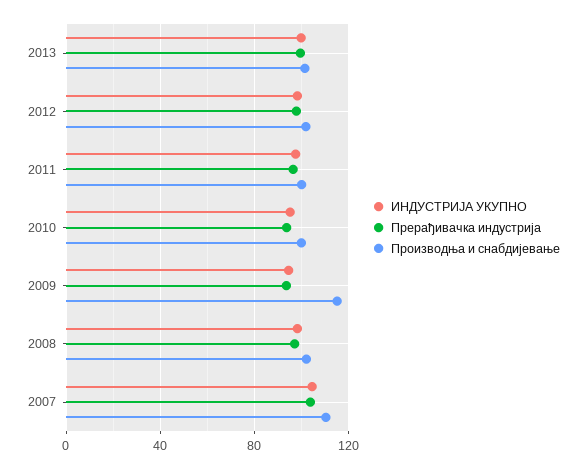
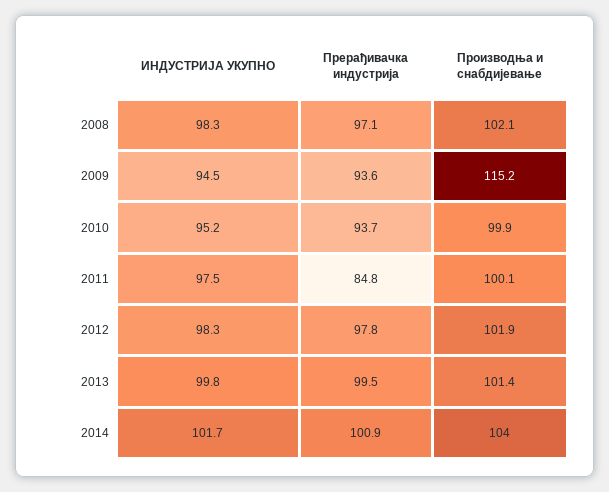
Прерађивачка индустрија, 2011: 95 -> 84.8
ИНДУСТРИЈА УКУПНО, 2007: 105 -> none
Прерађивачка индустрија, 2007: 105 -> none
Производња и снабдијевање, 2007: 110 -> none
ИНДУСТРИЈА УКУПНО, 2014: none -> 101.7
Прерађивачка индустрија, 2014: none -> 100.9
Производња и снабдијевање, 2014: none -> 104

